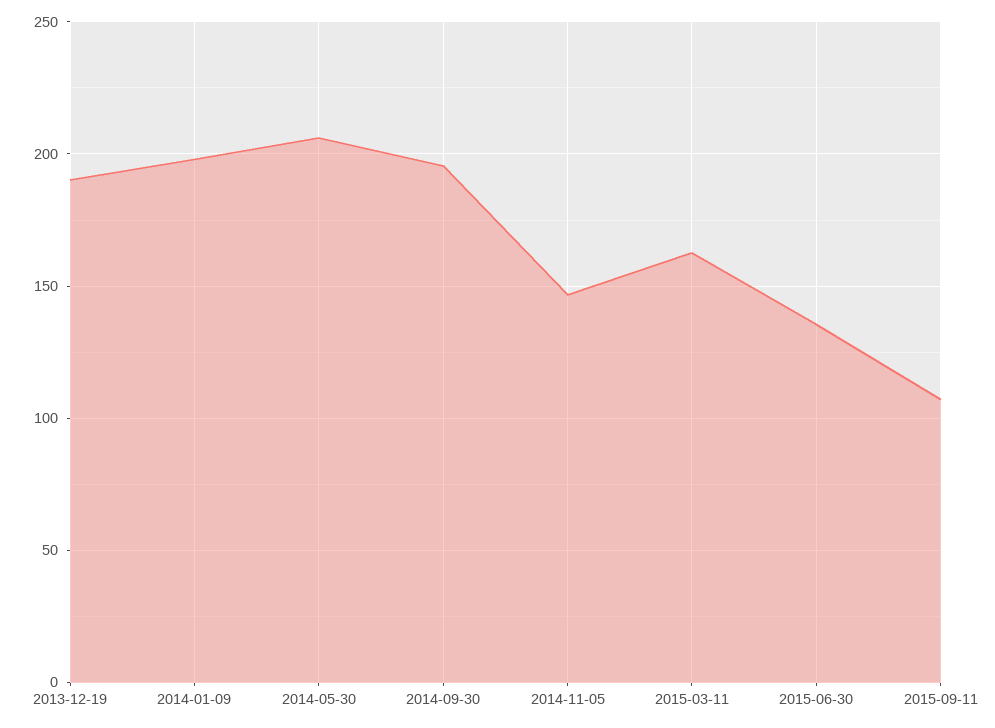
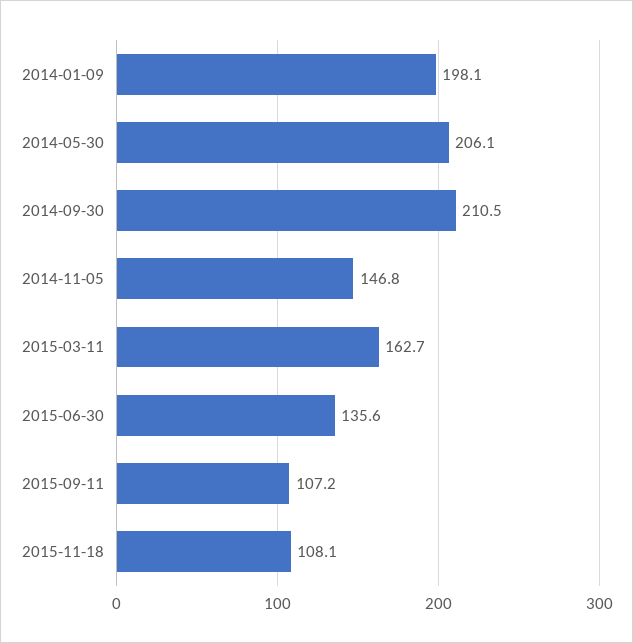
2013-12-19: 190 -> none
2014-09-30: 195 -> 210.5
2015-11-18: none -> 108.1

